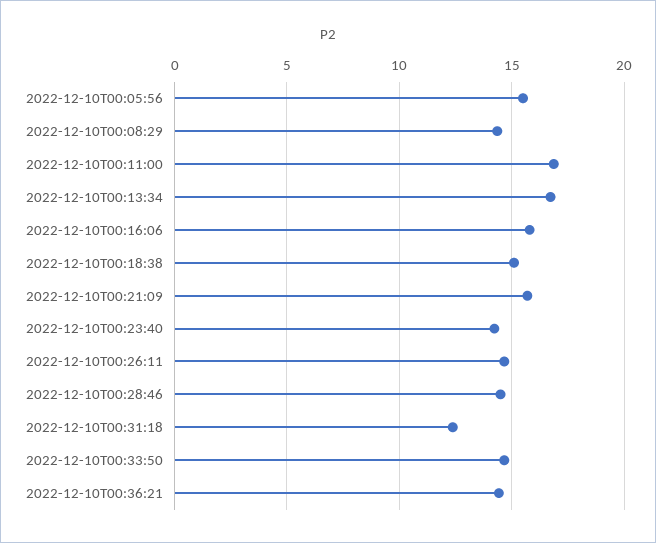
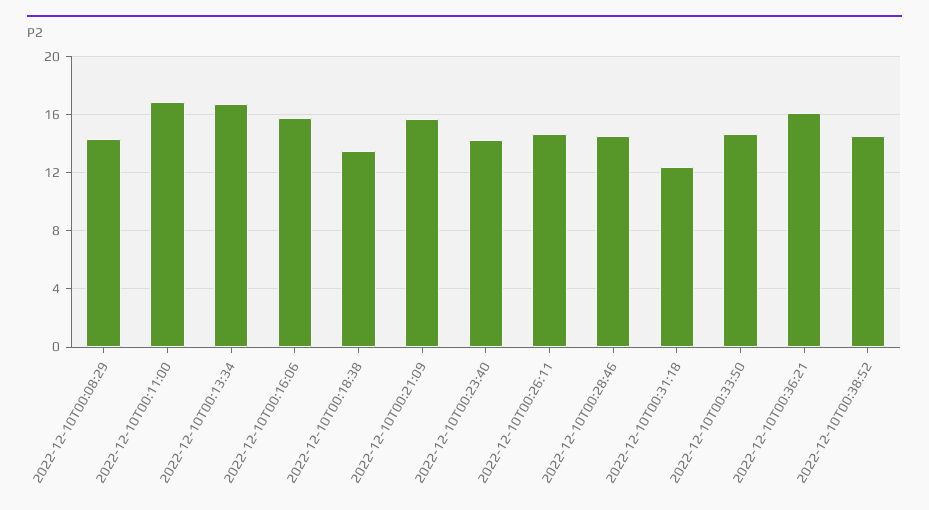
2022-12-10T00:05:56: 15.5 -> none
2022-12-10T00:18:38: 15 -> 13.5
2022-12-10T00:36:21: 14.5 -> 16
2022-12-10T00:38:52: none -> 14.5

